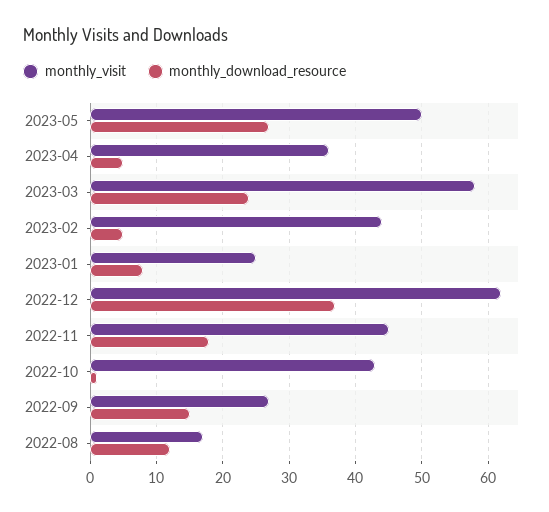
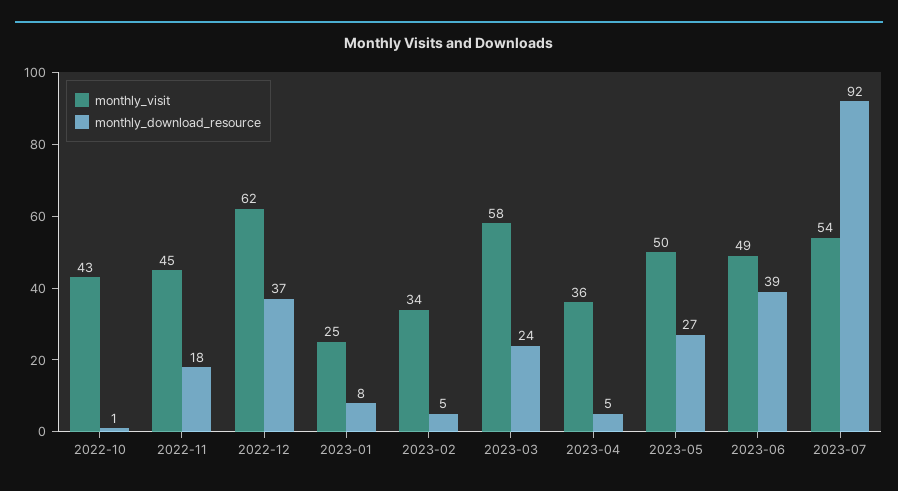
monthly_visit, 2023-02: 44 -> 34
monthly_visit, 2022-09: 27 -> none
monthly_download_resource, 2022-09: 15 -> none
monthly_visit, 2022-08: 17 -> none
monthly_download_resource, 2022-08: 12 -> none
monthly_visit, 2023-06: none -> 49
monthly_download_resource, 2023-06: none -> 39
monthly_visit, 2023-07: none -> 54
monthly_download_resource, 2023-07: none -> 92

